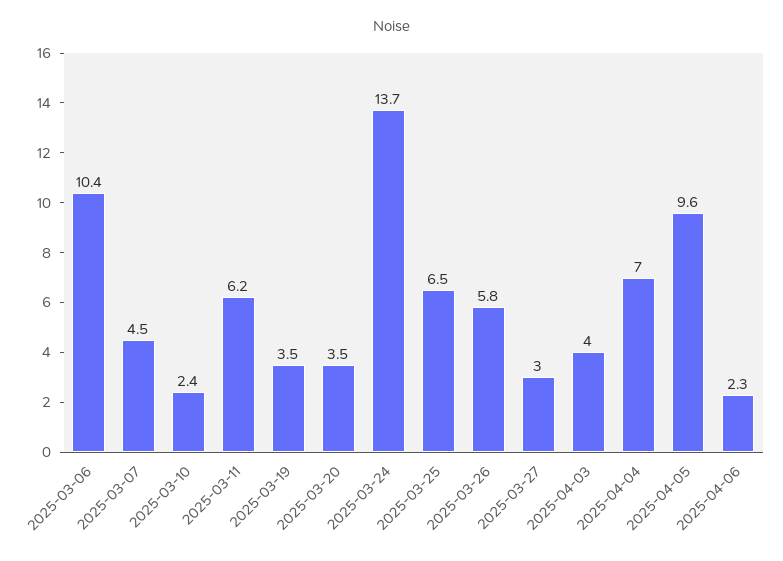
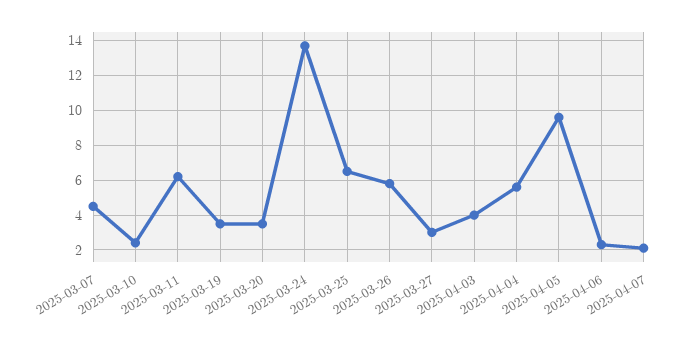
2025-03-06: 10.4 -> none
2025-04-04: 7 -> 5.5
2025-04-07: none -> 2

